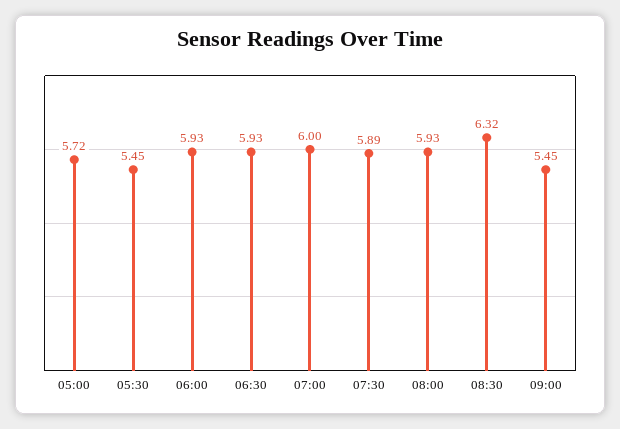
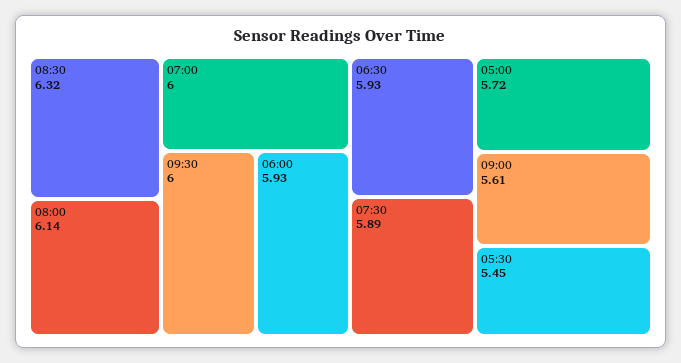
08:00: 5.93 -> 6.14
09:00: 5.45 -> 5.61
09:30: none -> 6

